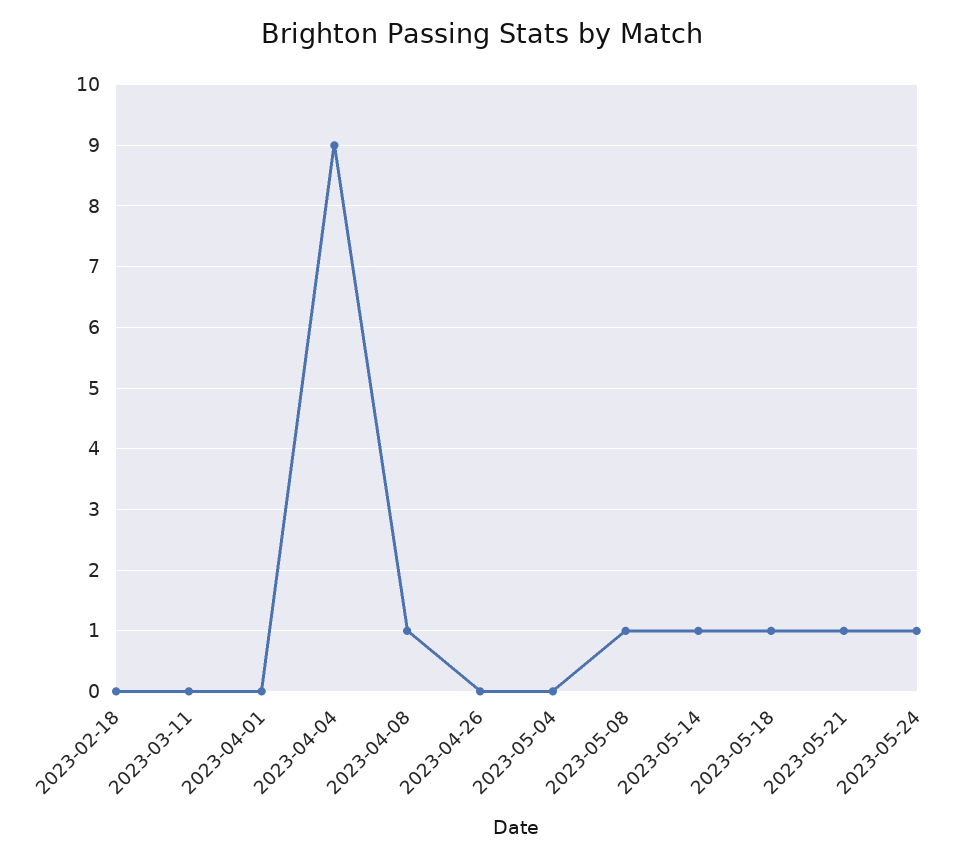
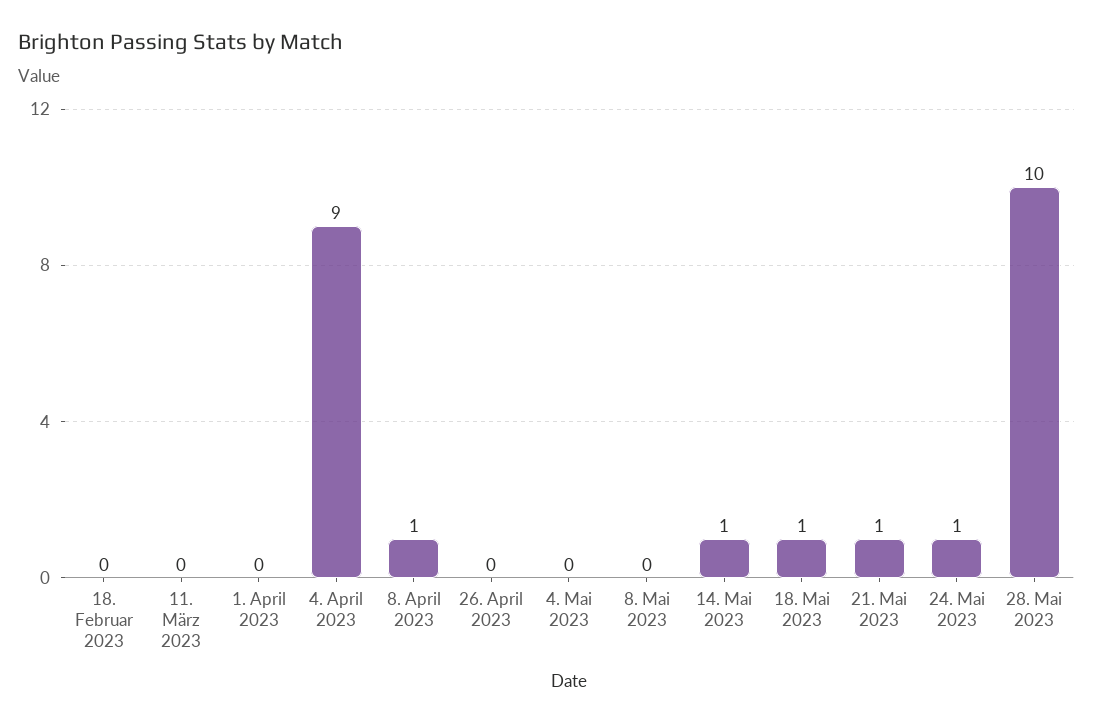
2023-05-08: 1 -> 0
28. Mai 2023: none -> 10

